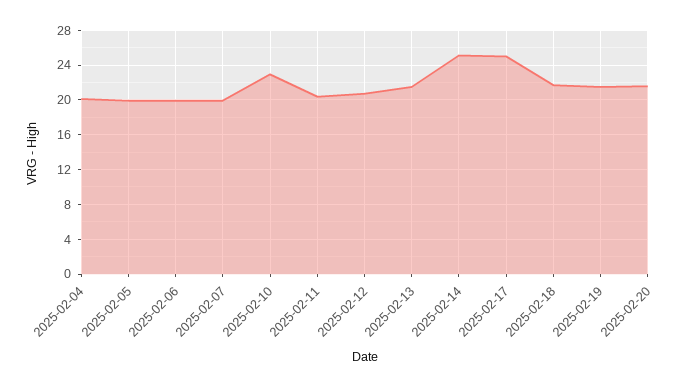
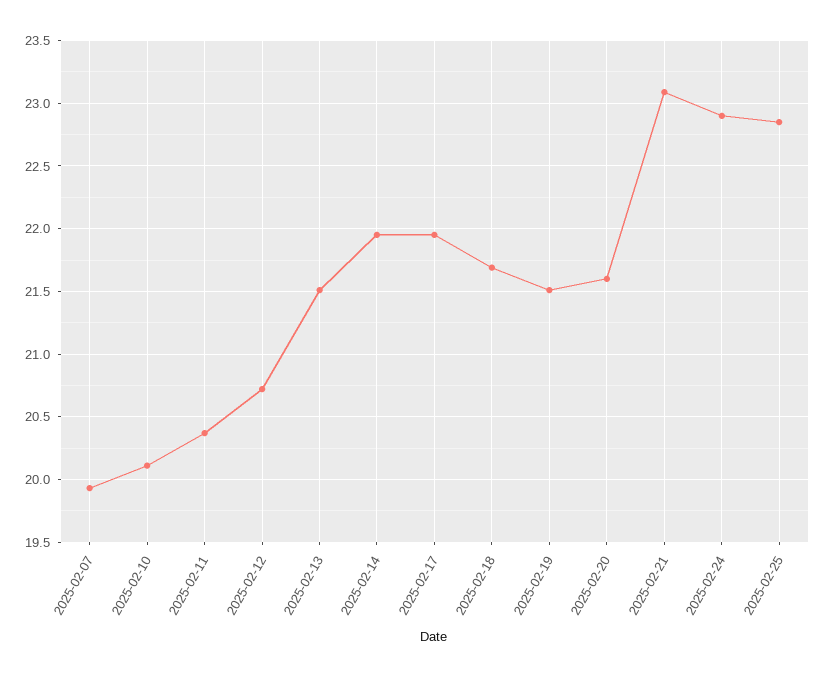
2025-02-04: 20 -> none
2025-02-05: 20 -> none
2025-02-06: 20 -> none
2025-02-10: 23 -> 20.1
2025-02-14: 25 -> 21.95
2025-02-17: 25 -> 21.95
2025-02-21: none -> 23.1
2025-02-24: none -> 22.9
2025-02-25: none -> 22.85

